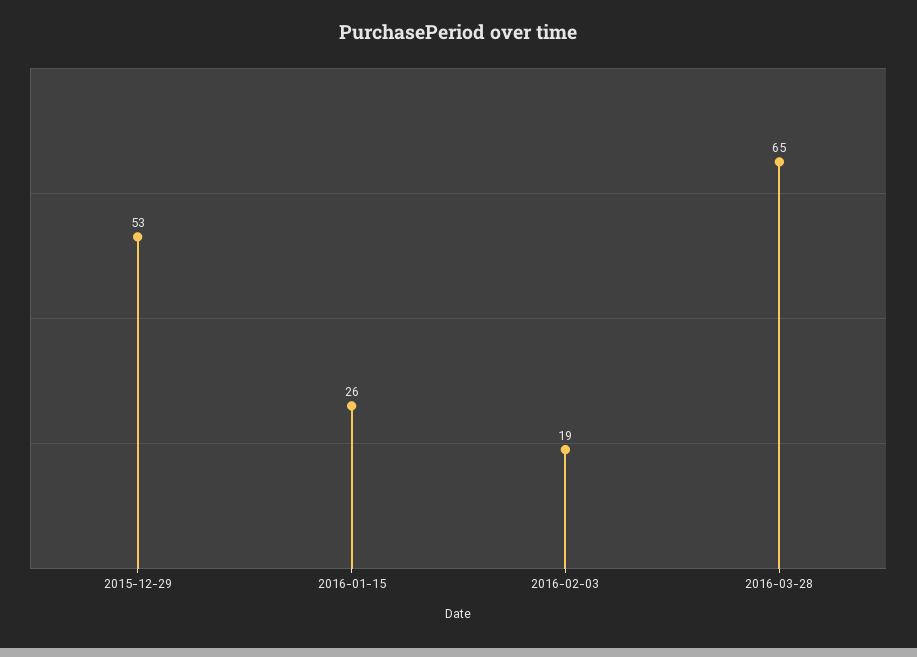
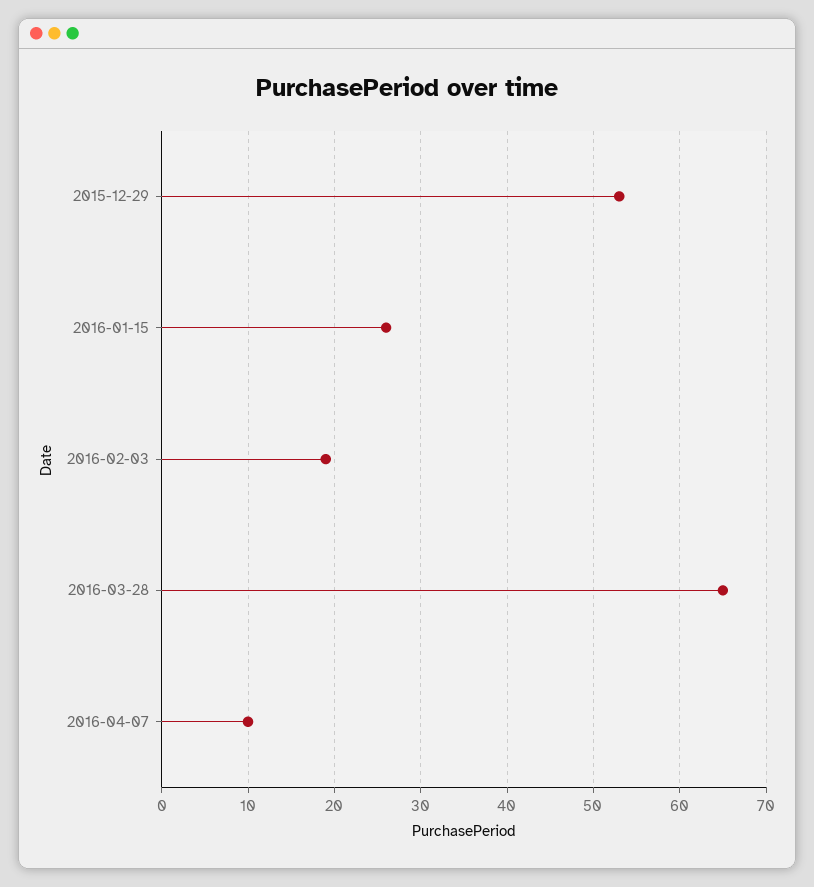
2016-04-07: none -> 10

